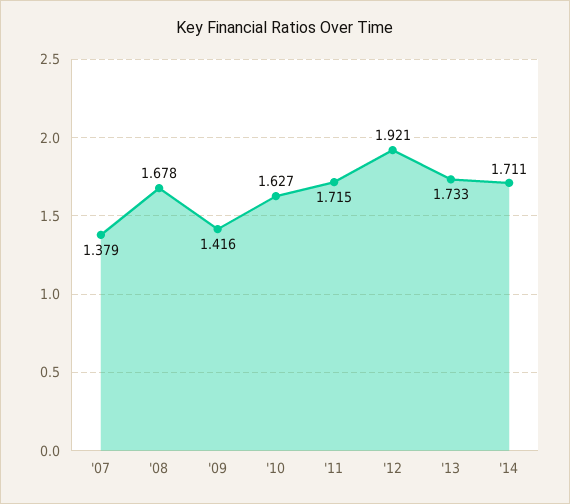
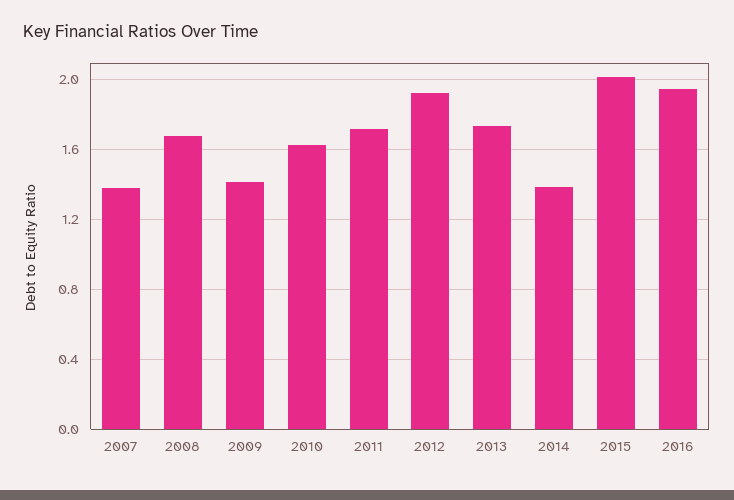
'14: 1.711 -> 1.4
2015: none -> 2
2016: none -> 1.95

